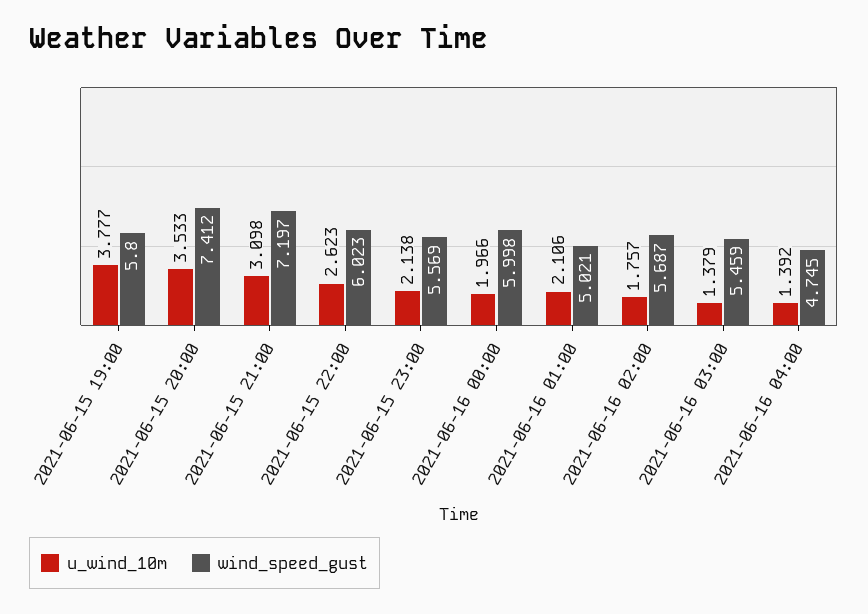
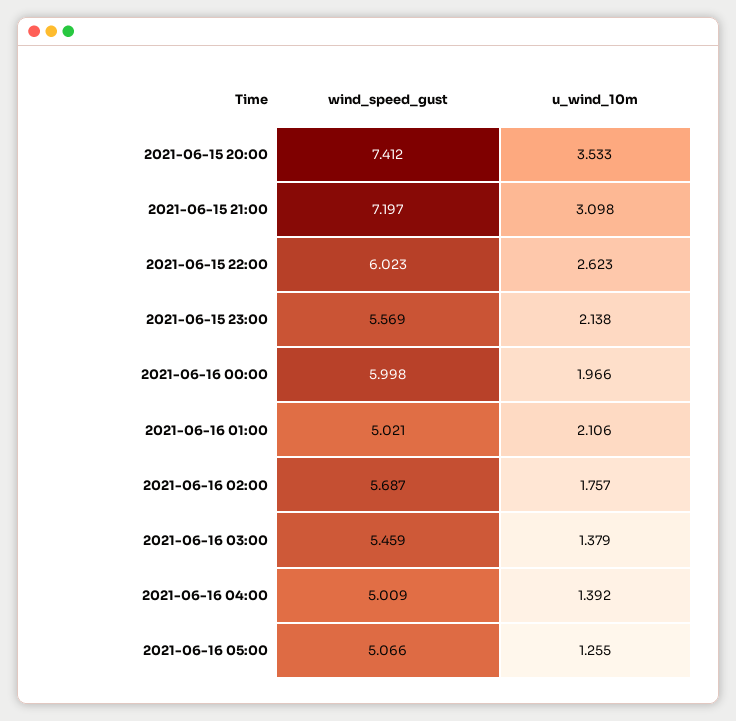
u_wind_10m, 2021-06-15 19:00: 3.777 -> none
wind_speed_gust, 2021-06-15 19:00: 5.8 -> none
wind_speed_gust, 2021-06-16 04:00: 4.745 -> 5.009
wind_speed_gust, 2021-06-16 05:00: none -> 5.066
u_wind_10m, 2021-06-16 05:00: none -> 1.255

